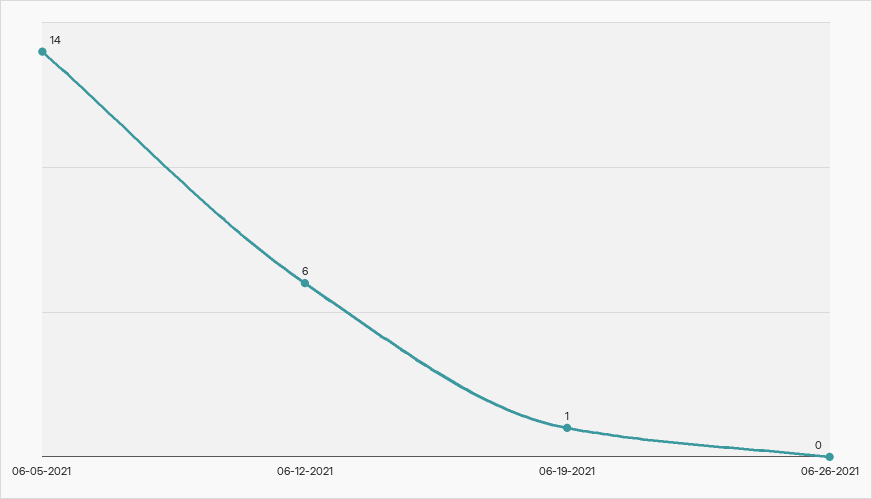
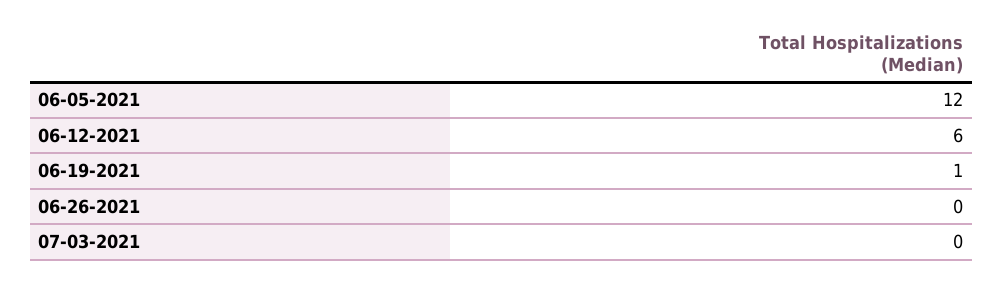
06-05-2021: 14 -> 12
07-03-2021: none -> 0

